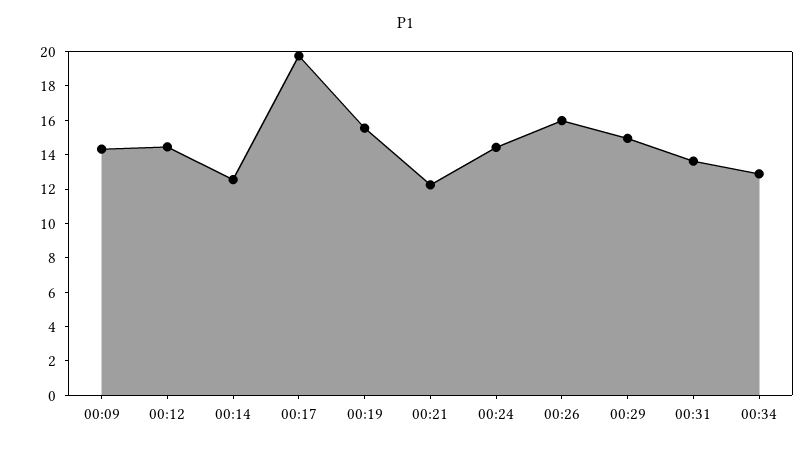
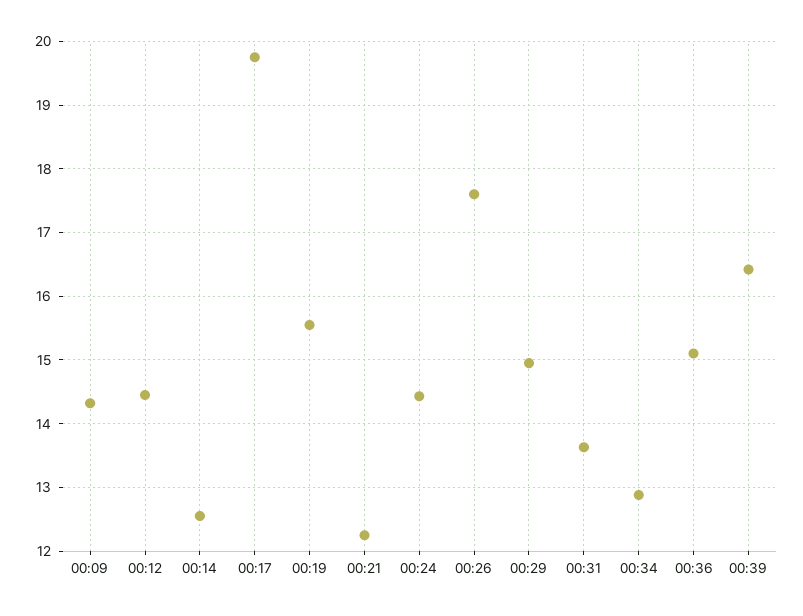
00:26: 16 -> 17.6
00:36: none -> 15.1
00:39: none -> 16.4

